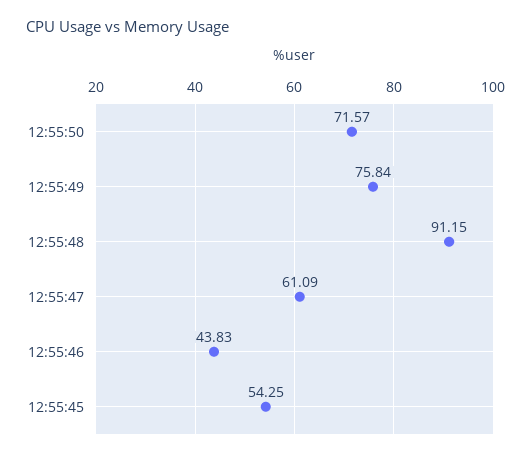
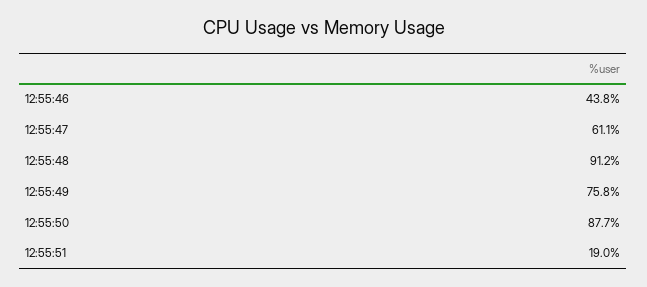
12:55:50: 71.57 -> 87.7
12:55:45: 54.25 -> none
12:55:51: none -> 19

